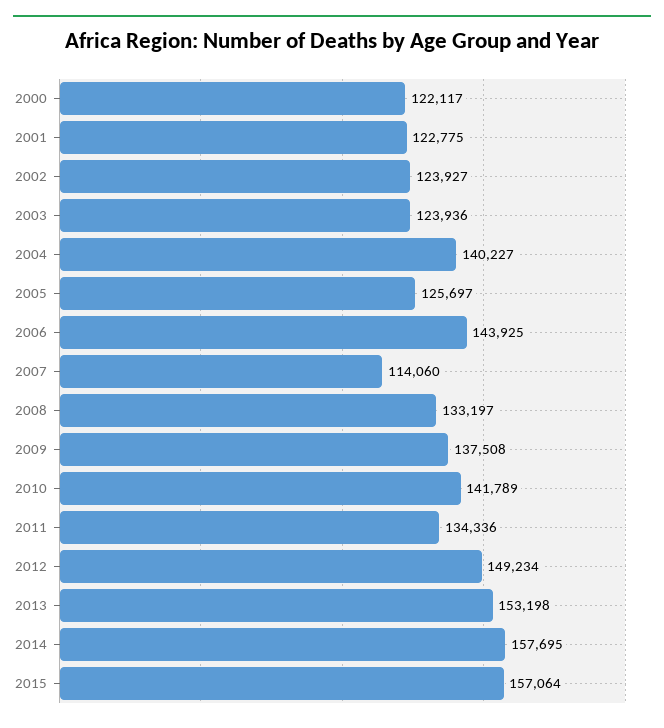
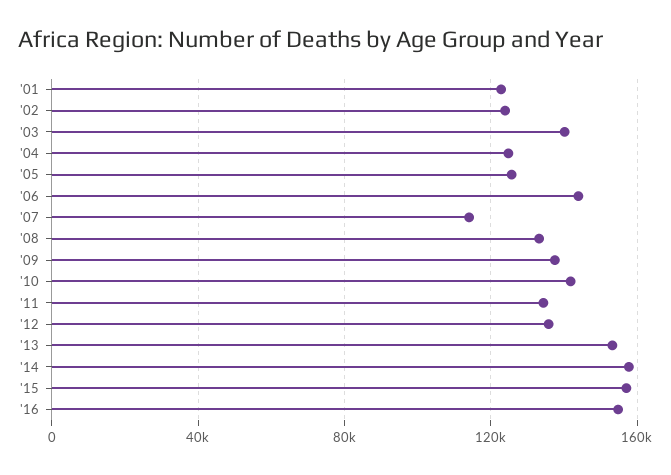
2000: 122117 -> none
2003: 123936 -> 140000
2004: 140227 -> 125000
2012: 149234 -> 135000
'16: none -> 155000

